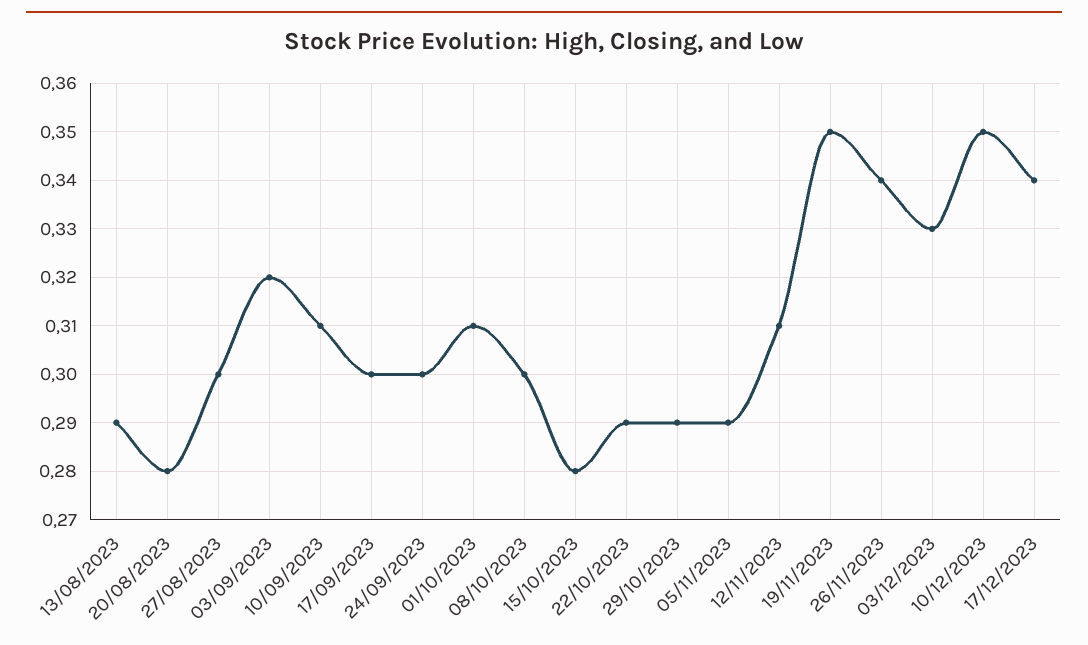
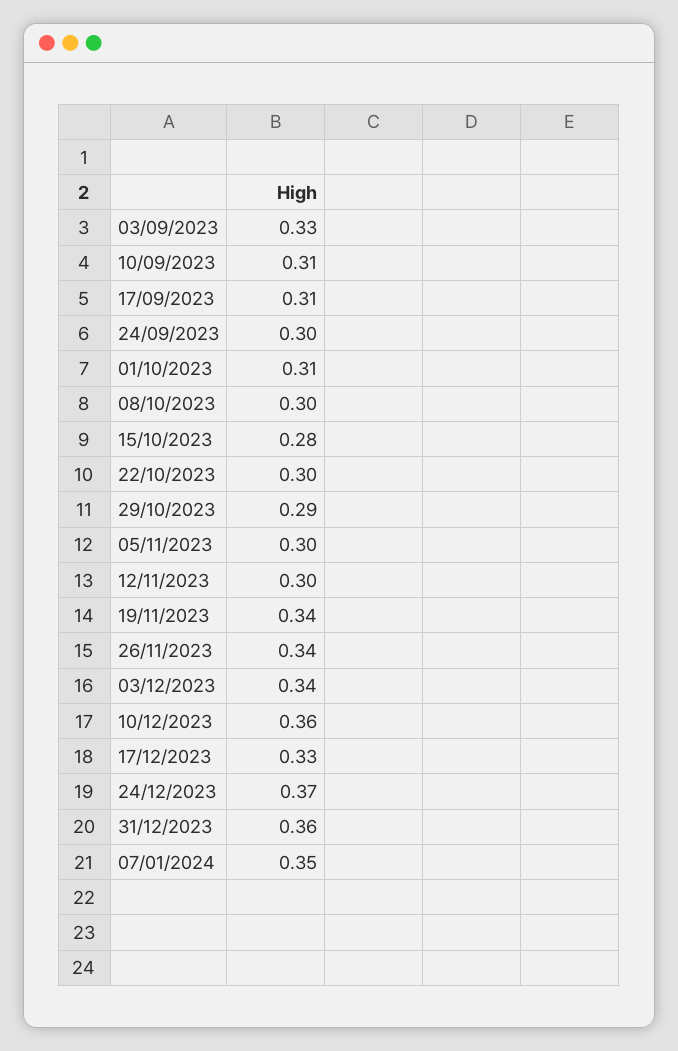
13/08/2023: 0.29 -> none
20/08/2023: 0.28 -> none
27/08/2023: 0.3 -> none
03/09/2023: 0.32 -> 0.33
17/09/2023: 0.3 -> 0.31
22/10/2023: 0.29 -> 0.3
05/11/2023: 0.29 -> 0.3
12/11/2023: 0.31 -> 0.3
19/11/2023: 0.35 -> 0.34
03/12/2023: 0.33 -> 0.34
10/12/2023: 0.35 -> 0.36
17/12/2023: 0.34 -> 0.33
24/12/2023: none -> 0.37
31/12/2023: none -> 0.36
07/01/2024: none -> 0.35

